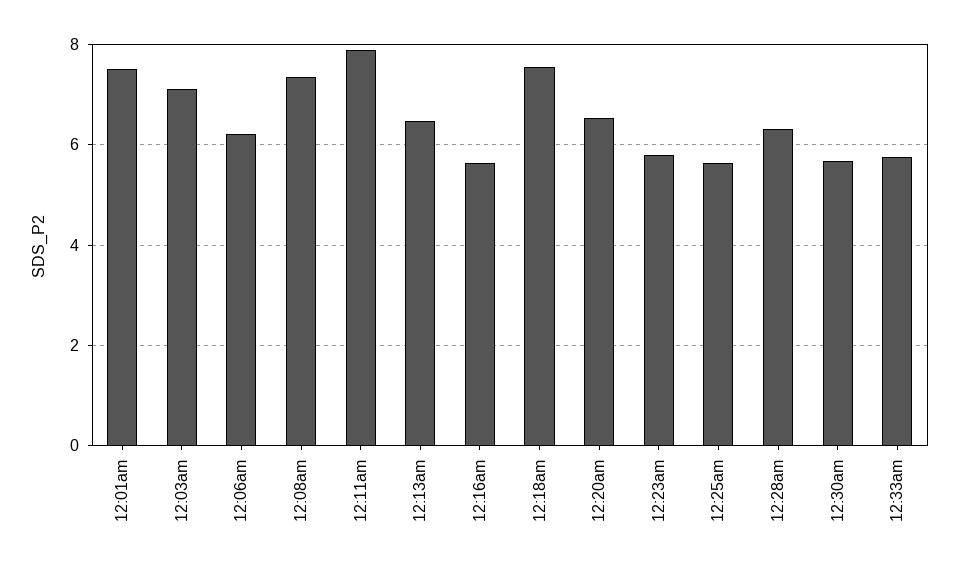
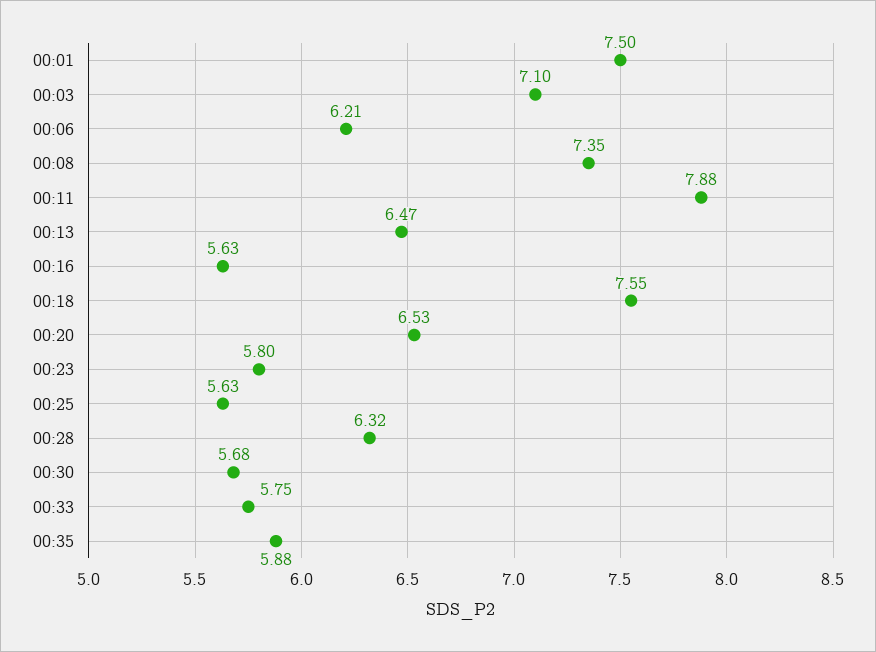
00:35: none -> 5.88

